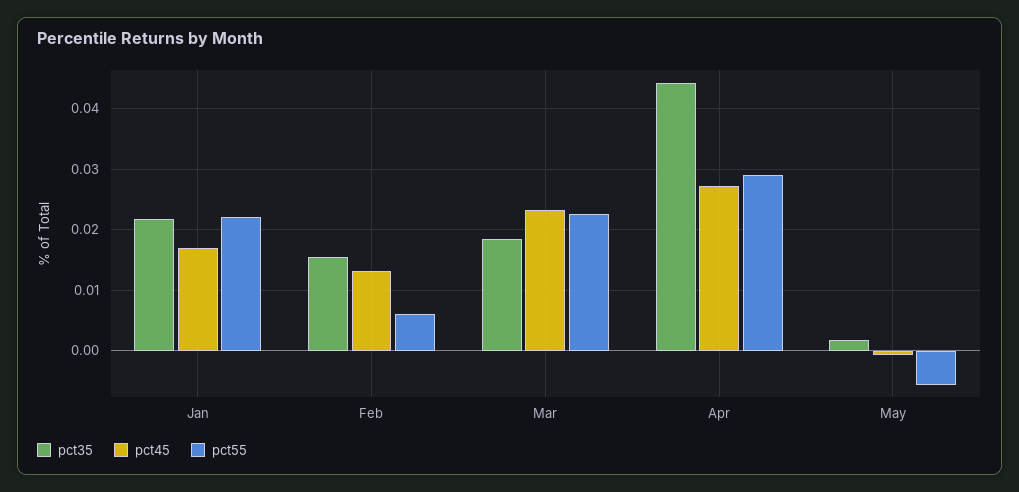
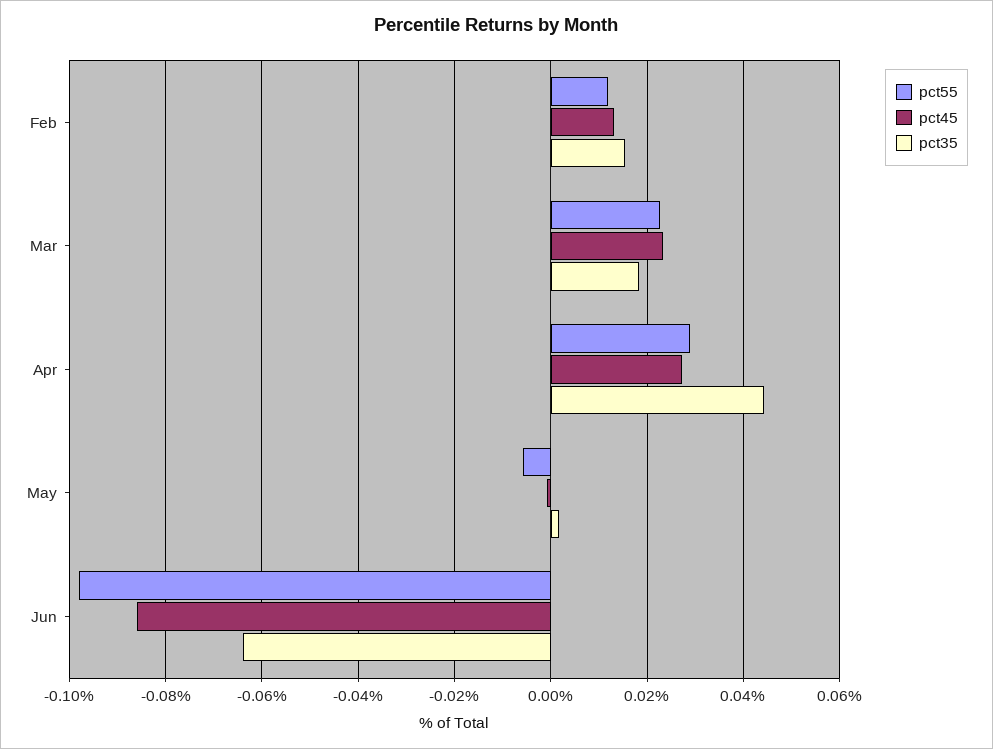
pct35, Jan: 0.022 -> none
pct45, Jan: 0.017 -> none
pct55, Jan: 0.022 -> none
pct55, Feb: 0.006 -> 0.012
pct55, Jun: none -> -0.098
pct45, Jun: none -> -0.086
pct35, Jun: none -> -0.064

